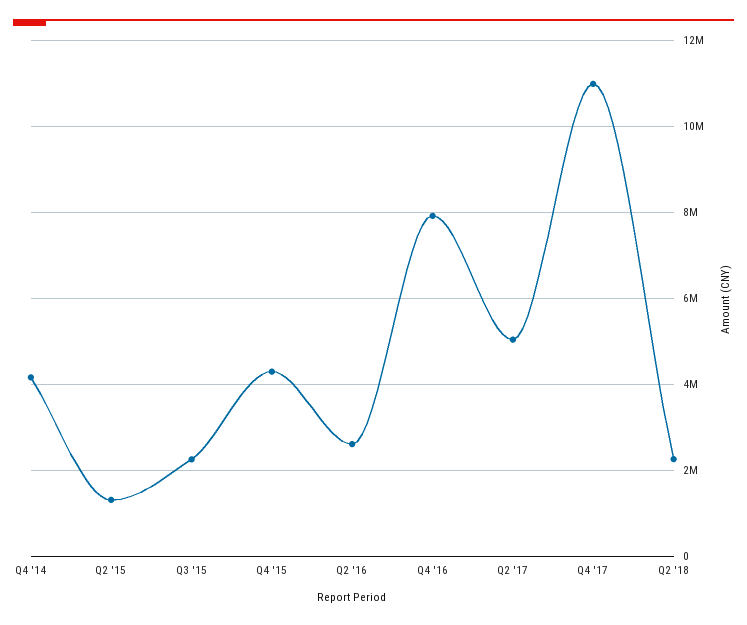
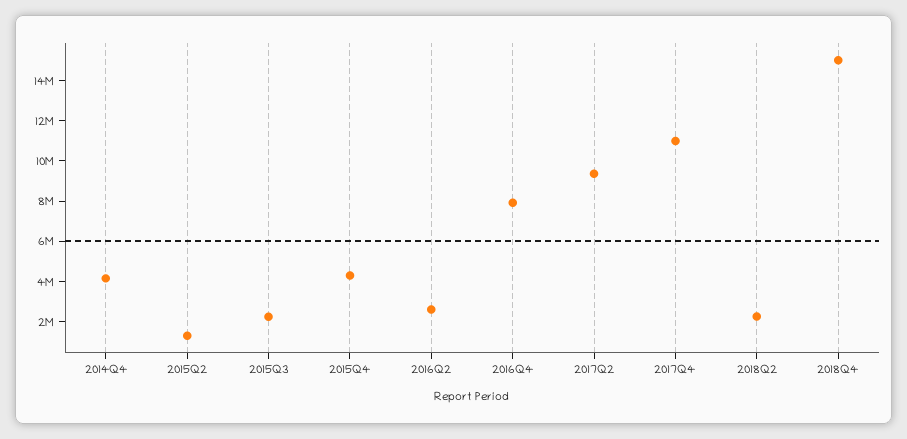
Q2 '17: 5000000 -> 9500000
2018Q4: none -> 15000000

